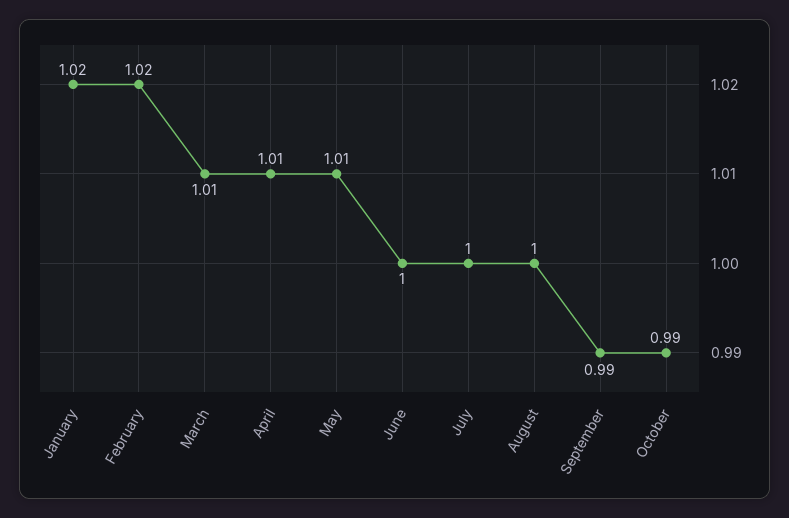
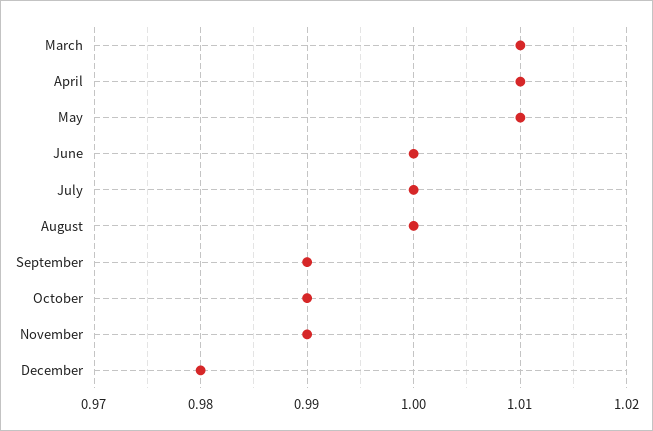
January: 1.02 -> none
February: 1.02 -> none
November: none -> 0.99
December: none -> 0.98

